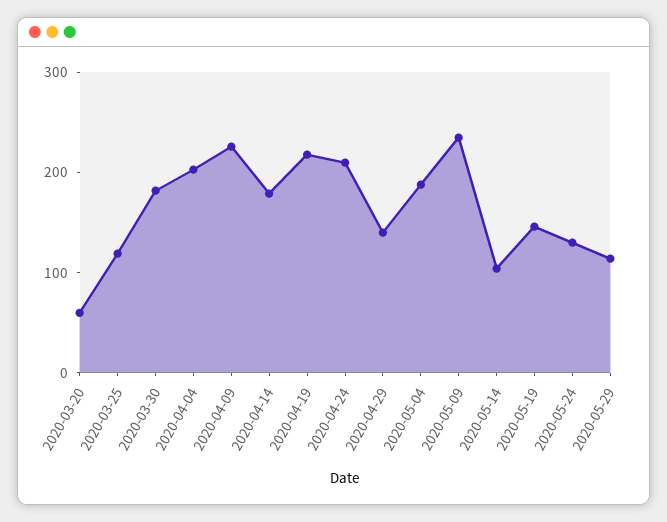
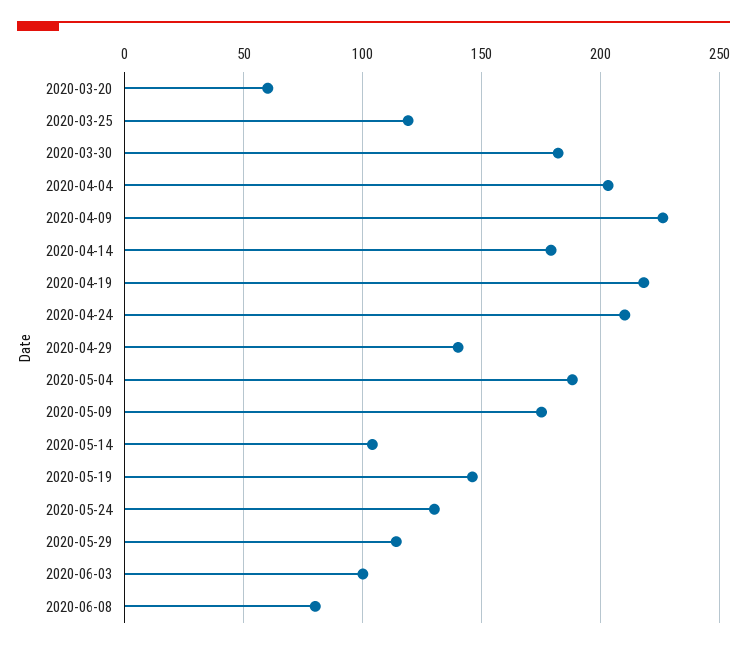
2020-05-09: 240 -> 175
2020-06-03: none -> 100
2020-06-08: none -> 80

